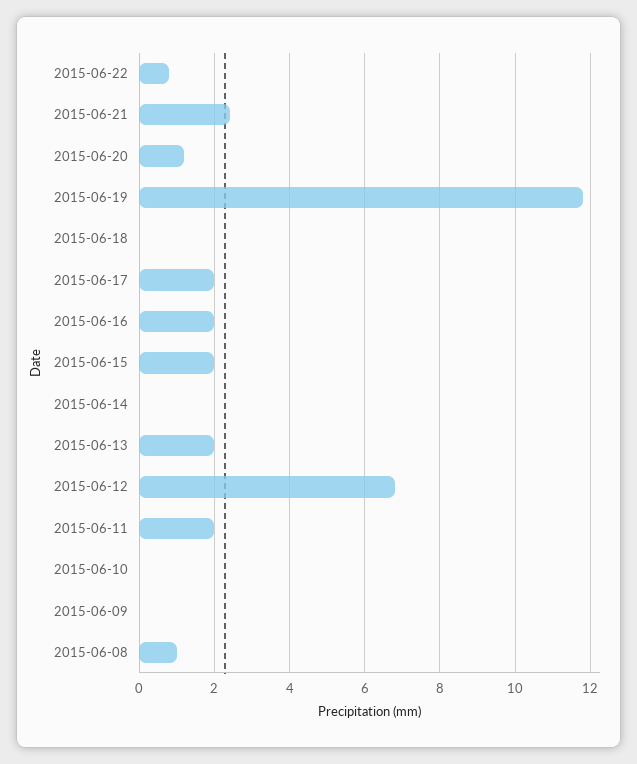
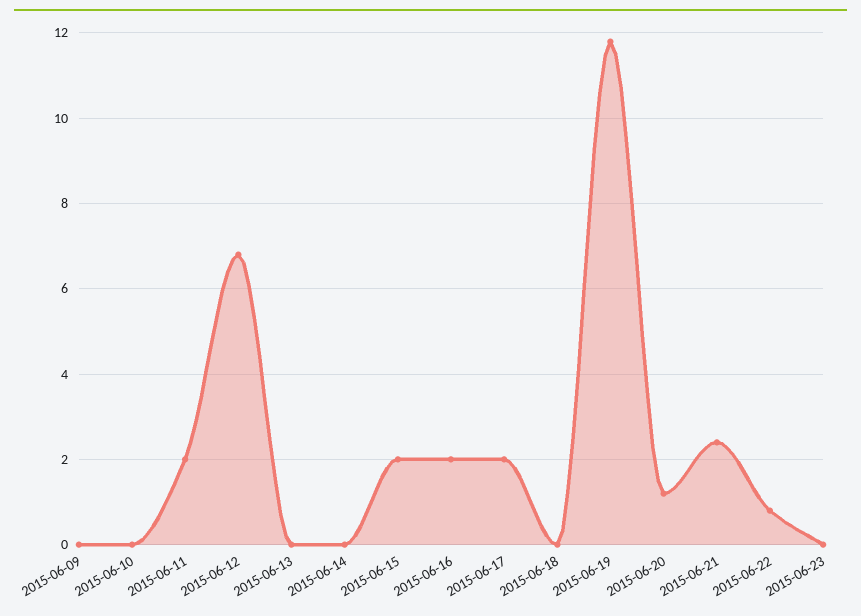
2015-06-13: 2 -> 0
2015-06-08: 1 -> none
2015-06-23: none -> 0

